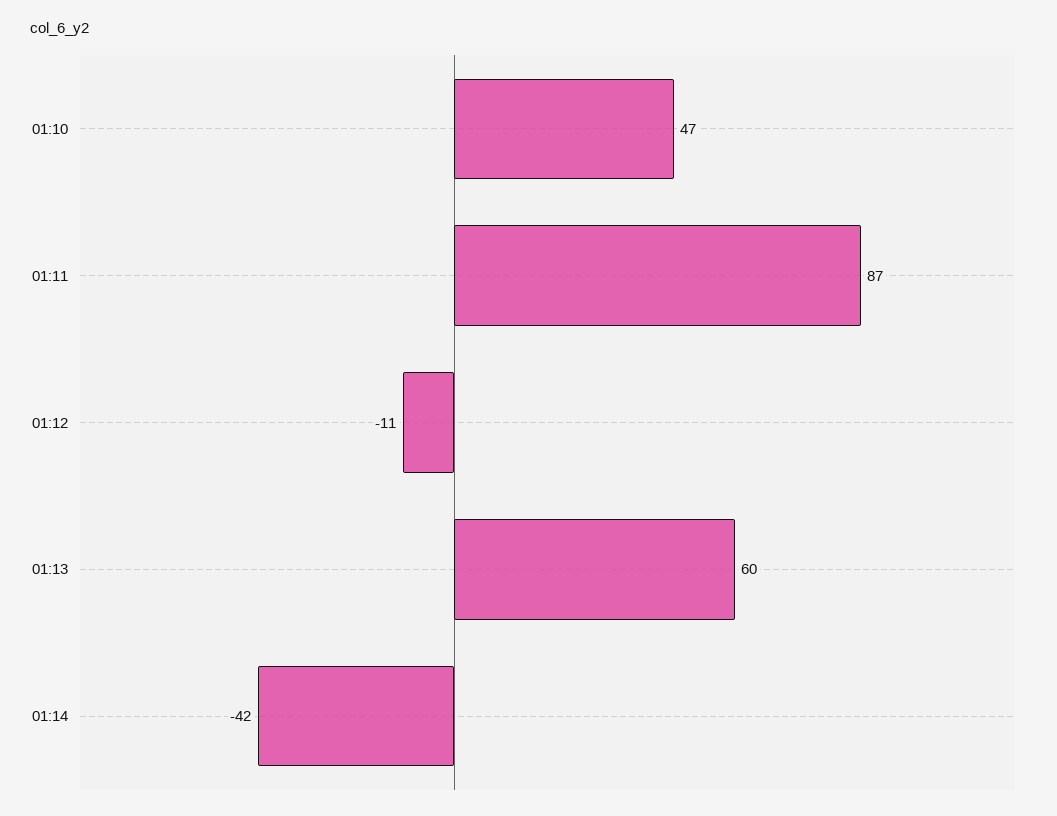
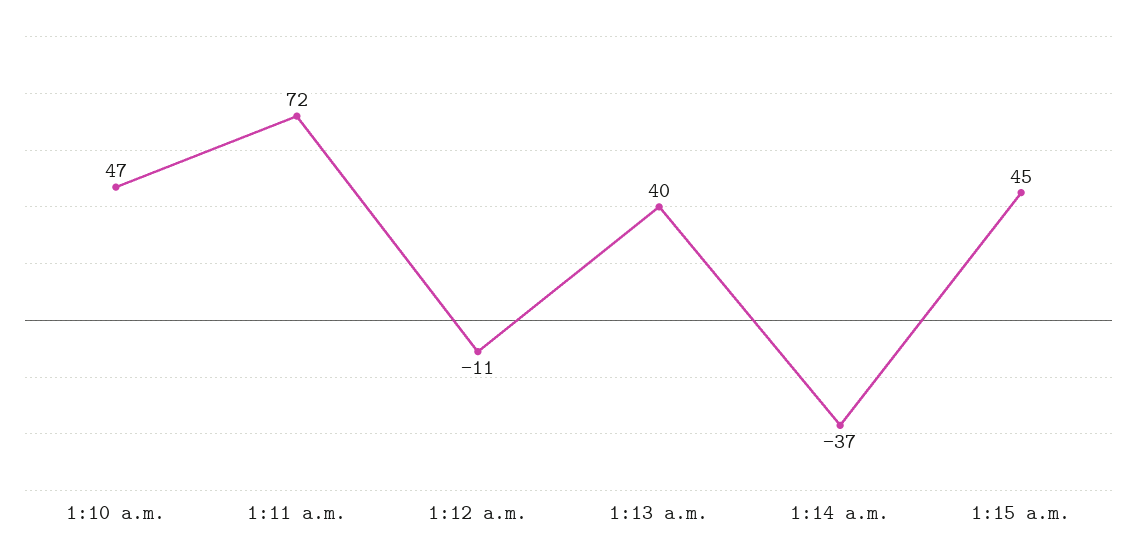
01:11: 87 -> 72
01:13: 60 -> 40
01:14: -42 -> -37
1:15 a.m.: none -> 45

